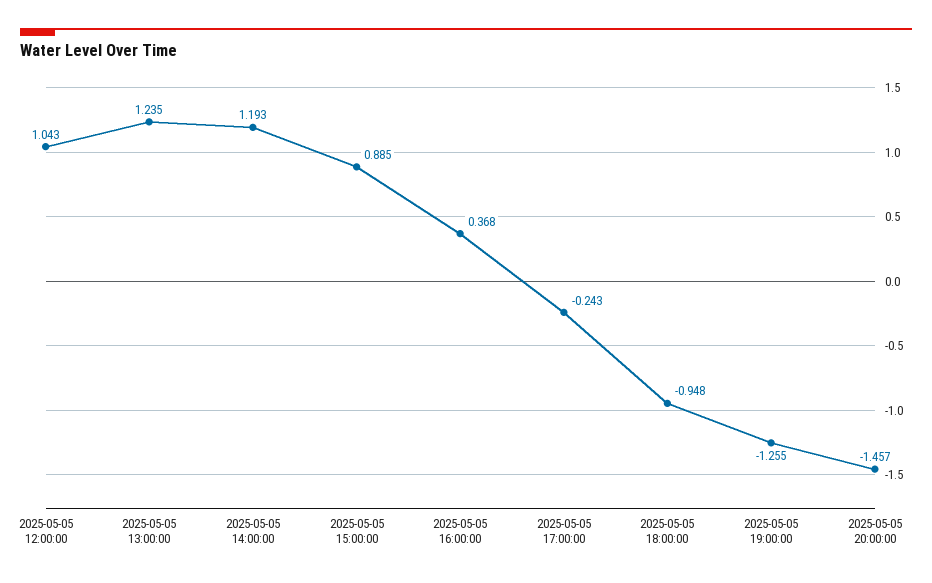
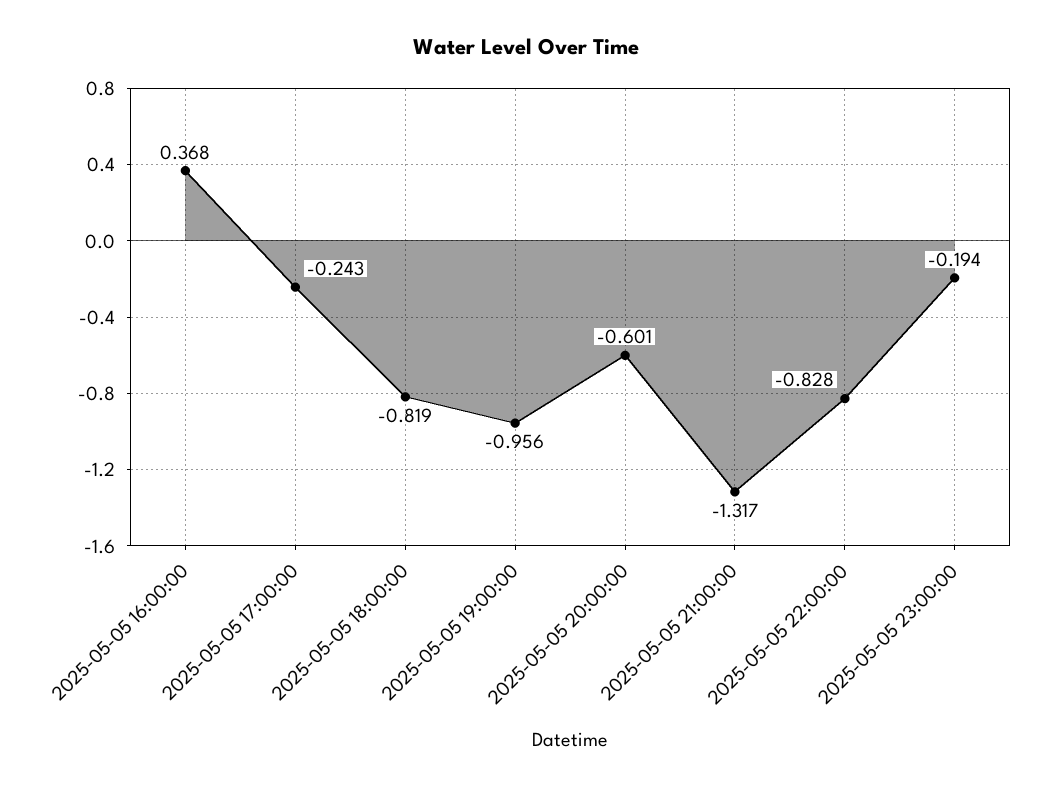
2025-05-05 12:00:00: 1.043 -> none
2025-05-05 13:00:00: 1.235 -> none
2025-05-05 14:00:00: 1.193 -> none
2025-05-05 15:00:00: 0.885 -> none
2025-05-05 18:00:00: -0.948 -> -0.819
2025-05-05 19:00:00: -1.255 -> -0.956
2025-05-05 20:00:00: -1.457 -> -0.601
2025-05-05 21:00:00: none -> -1.317
2025-05-05 22:00:00: none -> -0.828
2025-05-05 23:00:00: none -> -0.194

